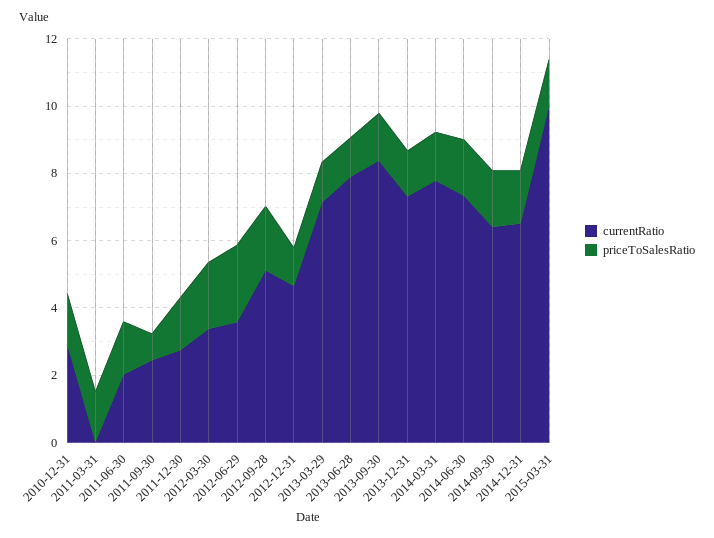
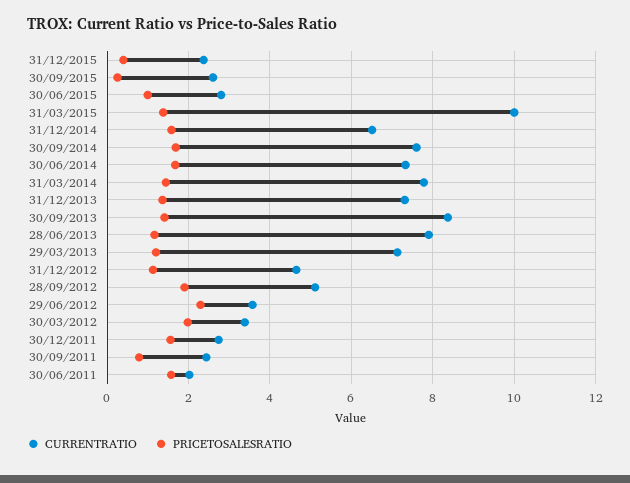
currentRatio, 2010-12-31: 3 -> none
priceToSalesRatio, 2010-12-31: 1.5 -> none
currentRatio, 2011-03-31: 0 -> none
priceToSalesRatio, 2011-03-31: 1.5 -> none
currentRatio, 2014-09-30: 6.5 -> 7.6
currentRatio, 31/12/2015: none -> 2.4
priceToSalesRatio, 31/12/2015: none -> 0.4
currentRatio, 30/09/2015: none -> 2.6
priceToSalesRatio, 30/09/2015: none -> 0.2
currentRatio, 30/06/2015: none -> 2.8
priceToSalesRatio, 30/06/2015: none -> 1

